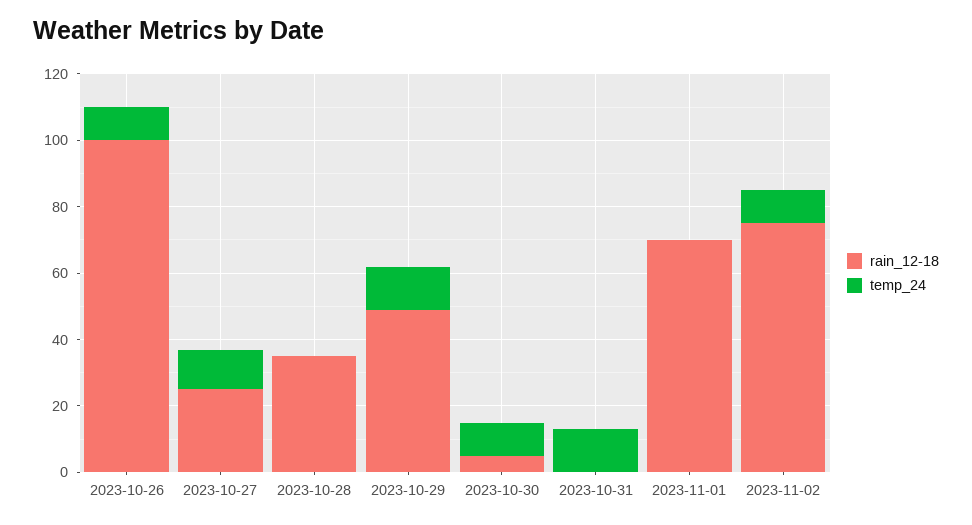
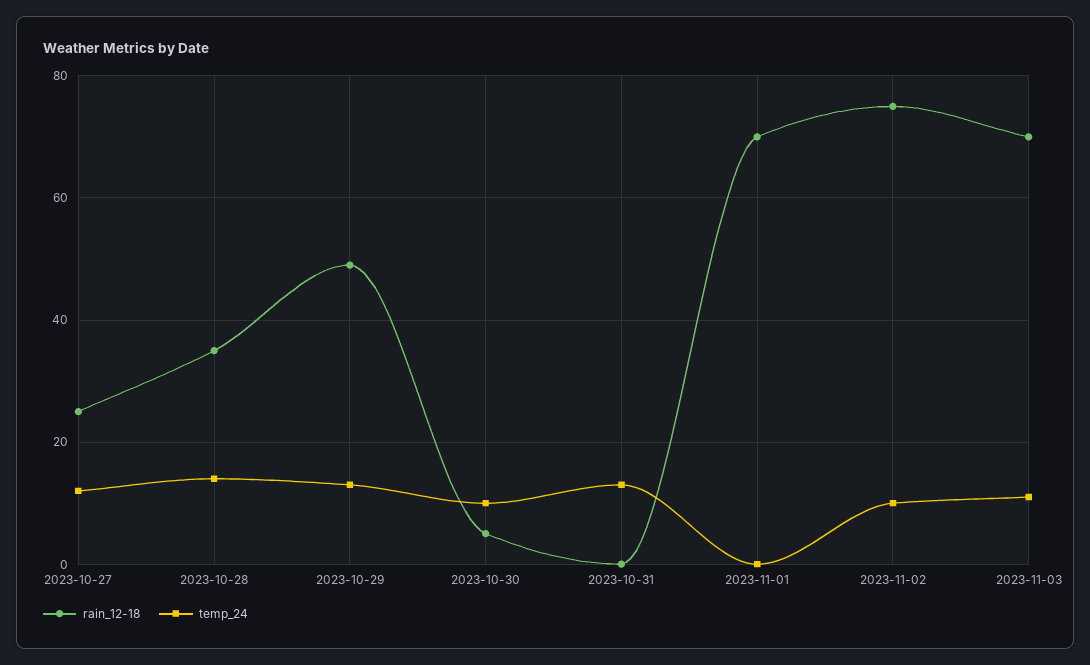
rain_12-18, 2023-10-26: 100 -> none
temp_24, 2023-10-26: 10 -> none
temp_24, 2023-10-28: 0 -> 15
rain_12-18, 2023-11-03: none -> 70
temp_24, 2023-11-03: none -> 10

